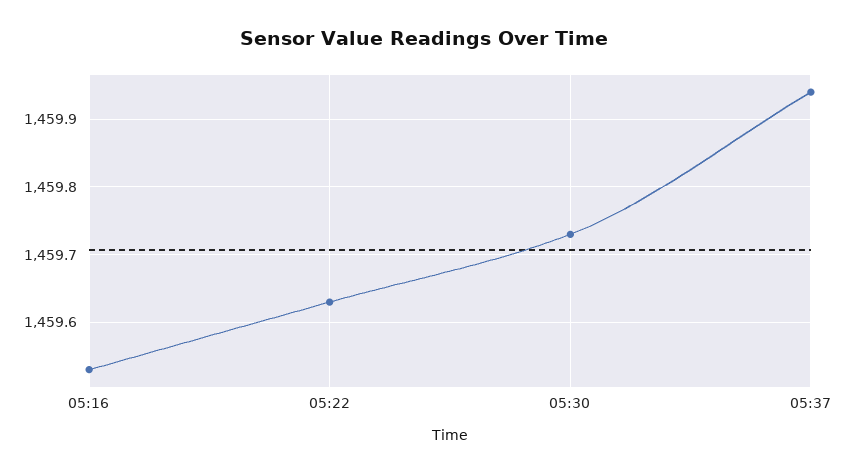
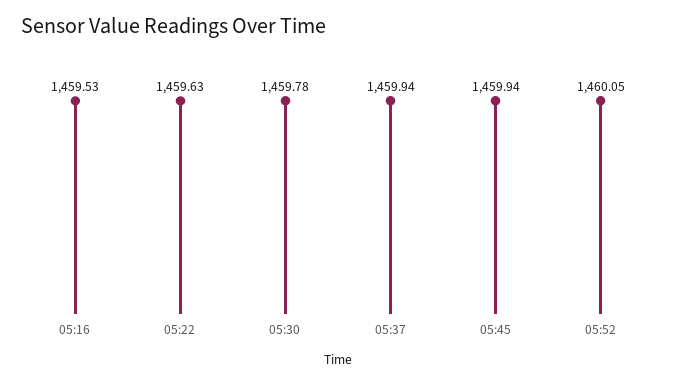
05:30: 1459.73 -> 1459.78
05:45: none -> 1459.94
05:52: none -> 1460.05

